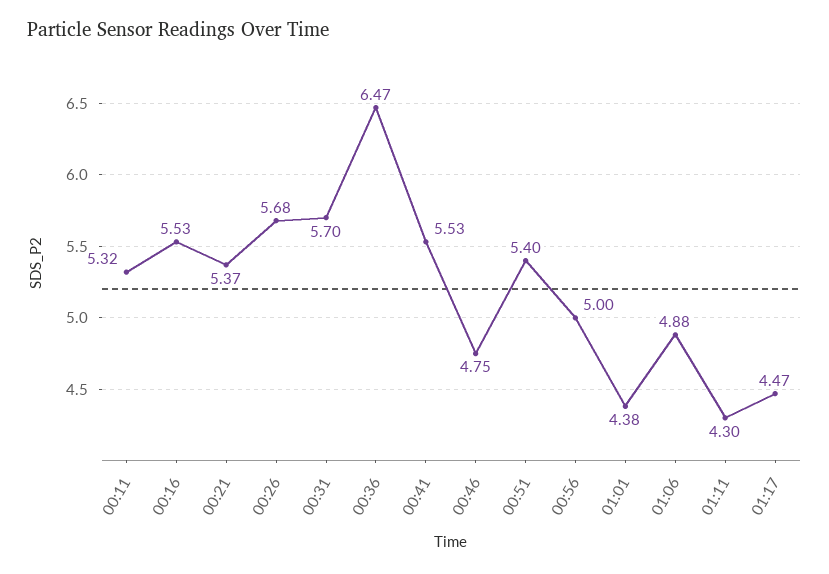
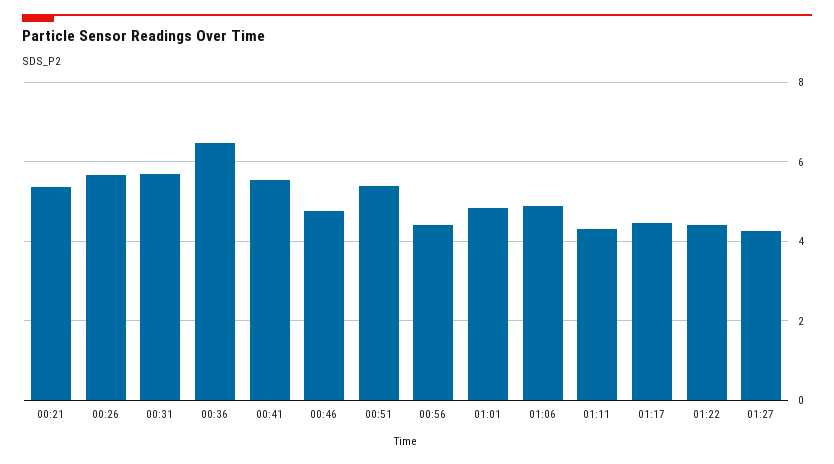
00:11: 5.32 -> none
00:16: 5.53 -> none
00:56: 5 -> 4.4
01:01: 4.38 -> 4.8
01:22: none -> 4.4
01:27: none -> 4.2

